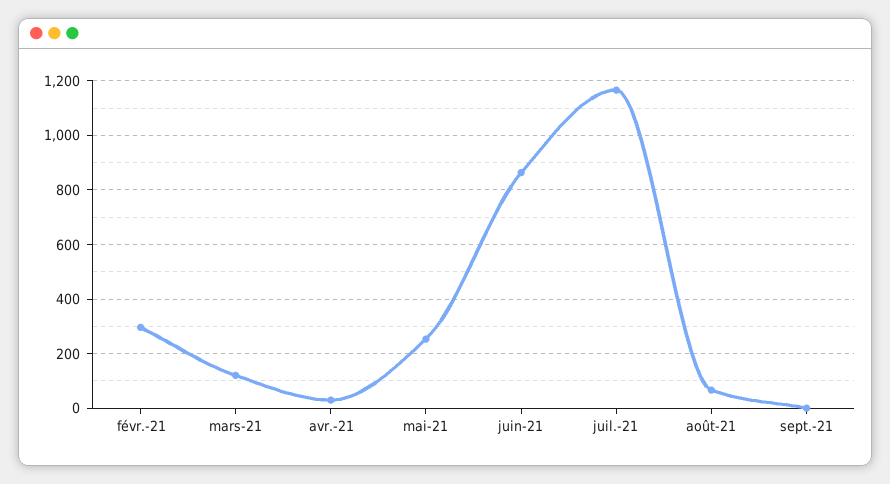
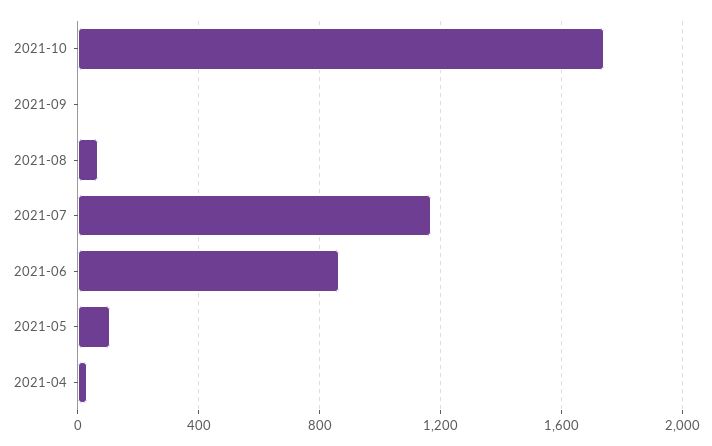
févr.-21: 300 -> none
mars-21: 125 -> none
mai-21: 250 -> 100
2021-10: none -> 1750

